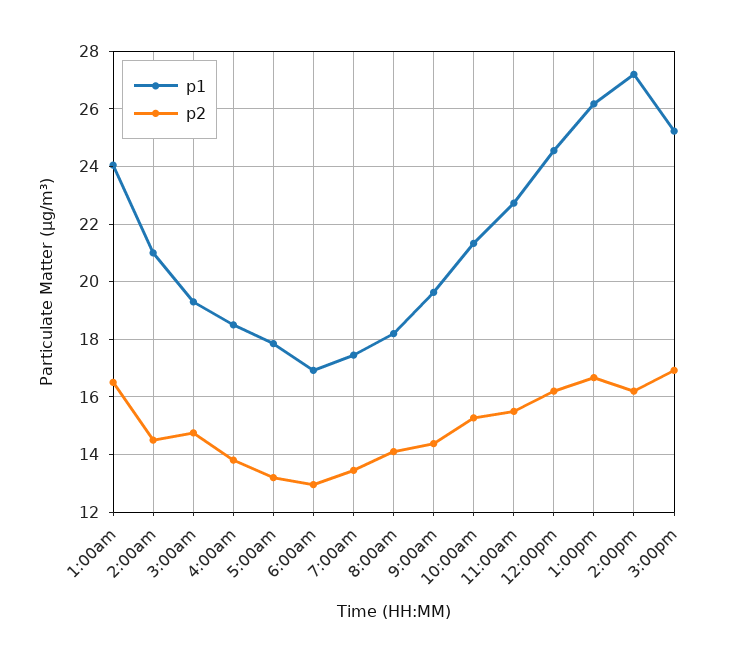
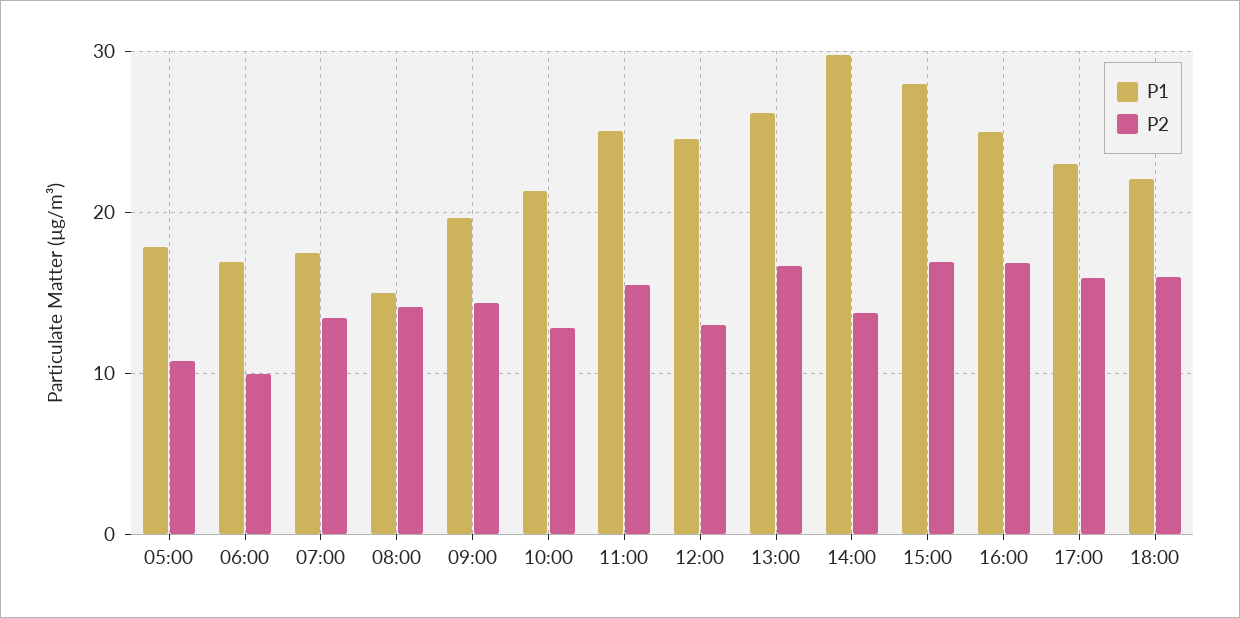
p1, 1:00am: 24 -> none
p2, 1:00am: 16.5 -> none
p1, 2:00am: 21 -> none
p2, 2:00am: 14.5 -> none
p1, 3:00am: 19.25 -> none
p2, 3:00am: 14.75 -> none
p1, 4:00am: 18.5 -> none
p2, 4:00am: 13.75 -> none
p2, 5:00am: 13.25 -> 11
p2, 6:00am: 13 -> 10
p1, 8:00am: 18.25 -> 15
p2, 10:00am: 15.25 -> 13
p1, 11:00am: 22.75 -> 25
p2, 12:00pm: 16.25 -> 13
p1, 2:00pm: 27.25 -> 30
p2, 2:00pm: 16.25 -> 14
p1, 3:00pm: 25.25 -> 28
p1, 16:00: none -> 25
p2, 16:00: none -> 17
p1, 17:00: none -> 23
p2, 17:00: none -> 16
p1, 18:00: none -> 22
p2, 18:00: none -> 16

